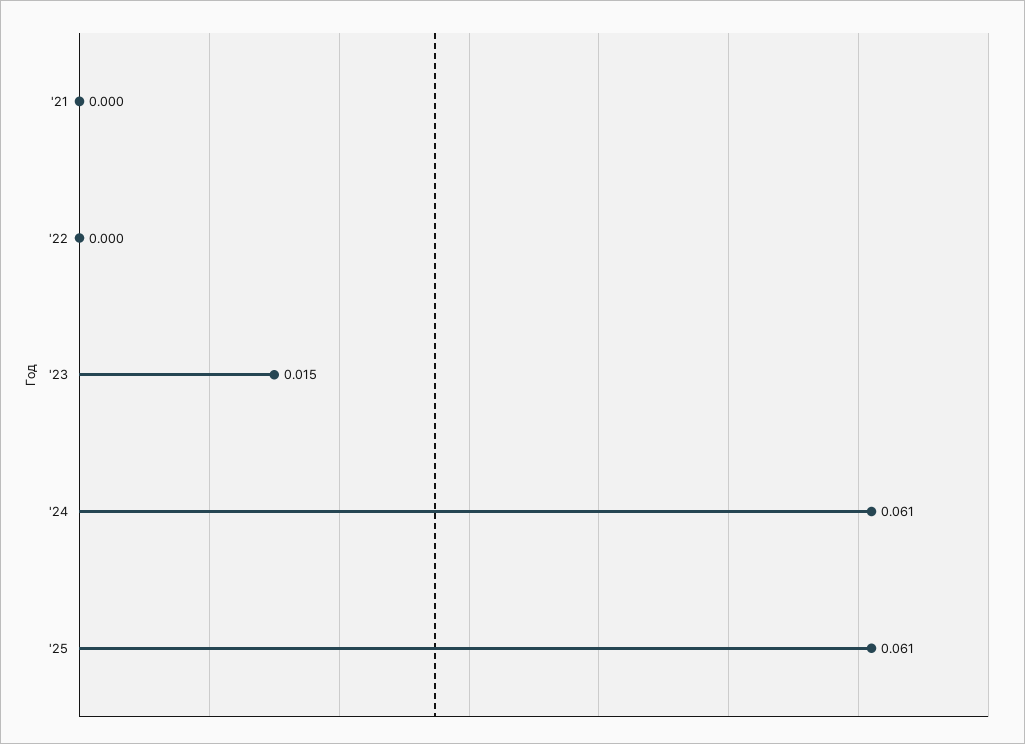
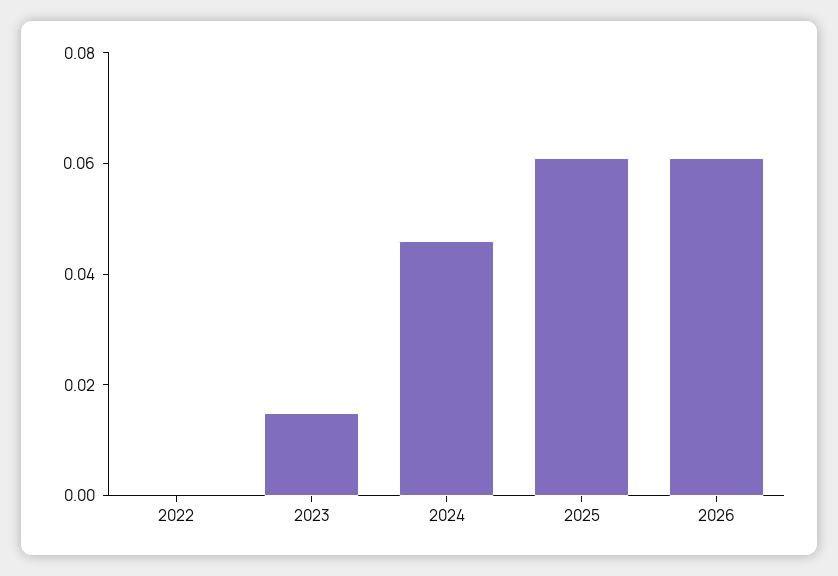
'21: 0 -> none
'24: 0.061 -> 0.045
2026: none -> 0.06

